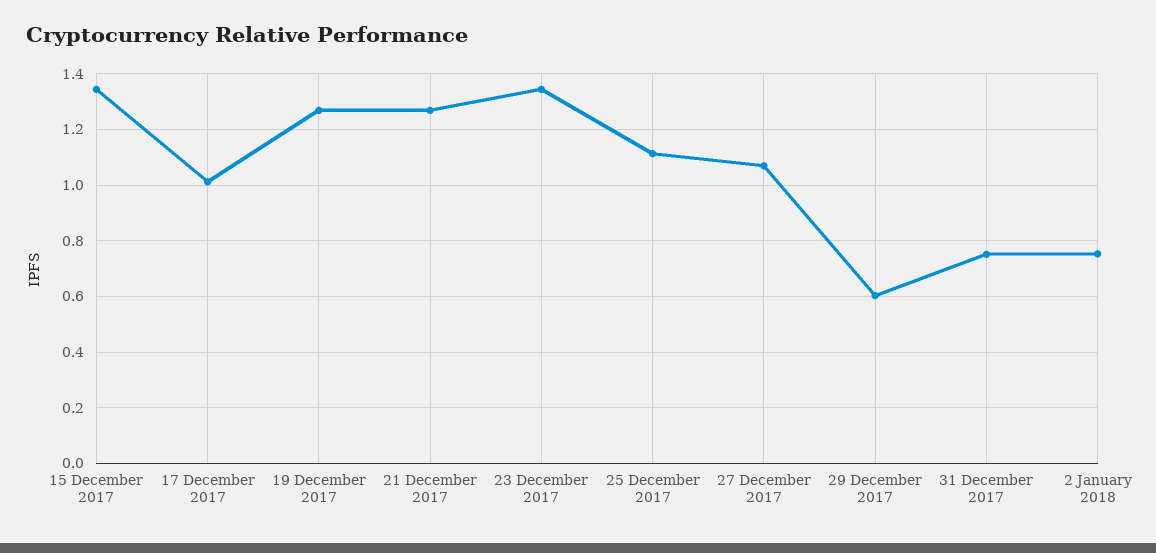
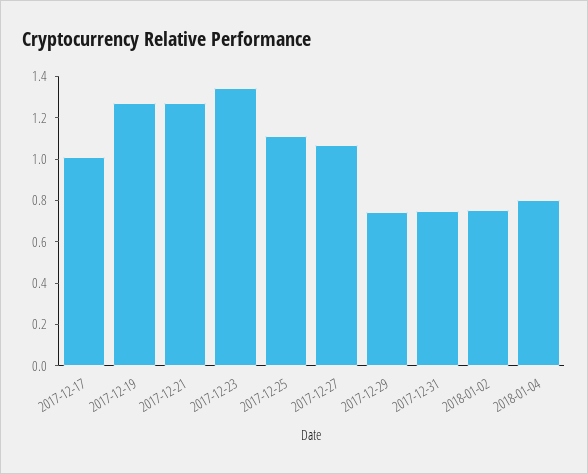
15 December 2017: 1.35 -> none
29 December 2017: 0.6 -> 0.75
2018-01-04: none -> 0.8

